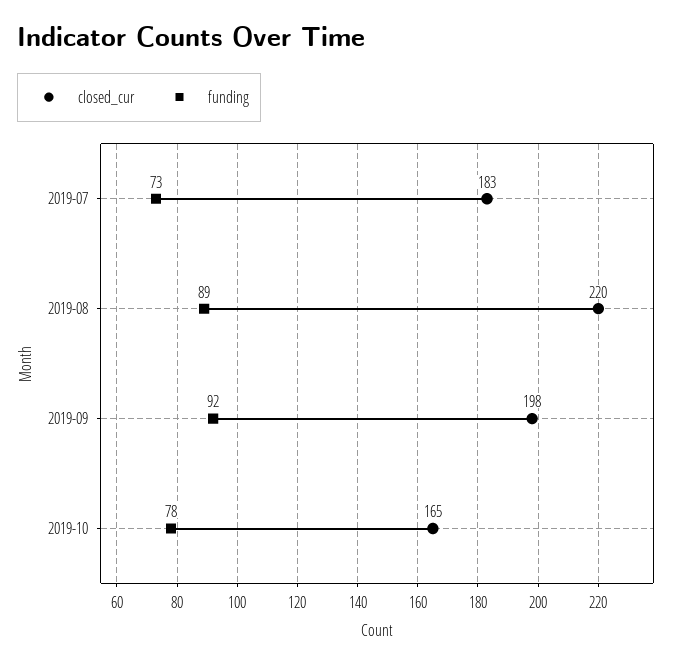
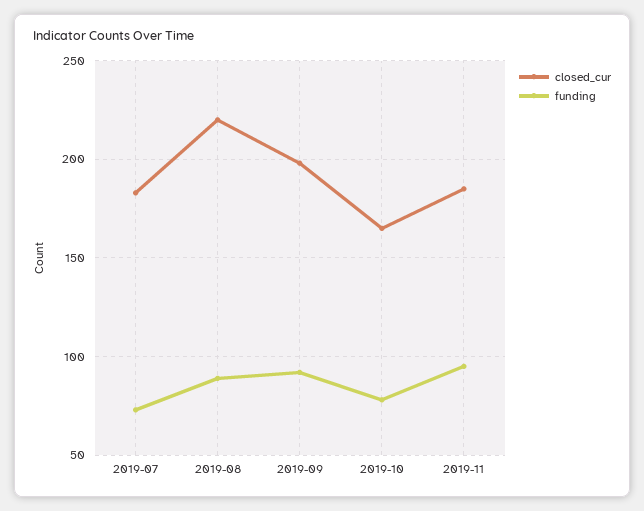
closed_cur, 2019-11: none -> 185
funding, 2019-11: none -> 95

